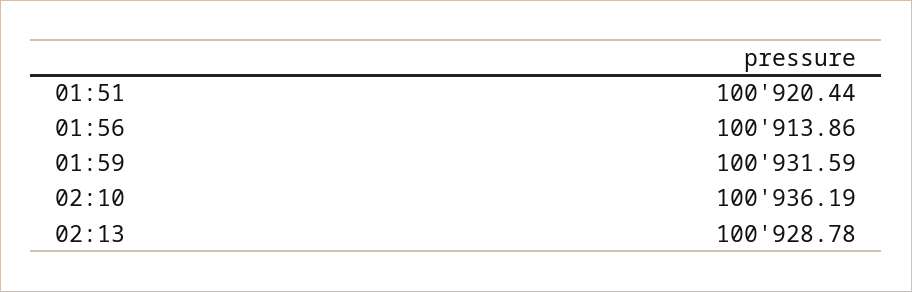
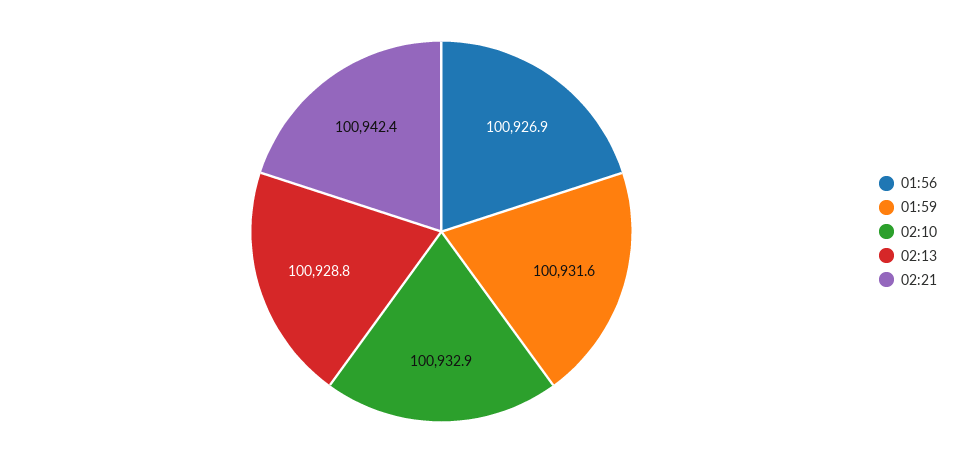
01:51: 100920.44 -> none
01:56: 100913.86 -> 100926.9
02:10: 100936.19 -> 100932.9
02:21: none -> 100942.4

